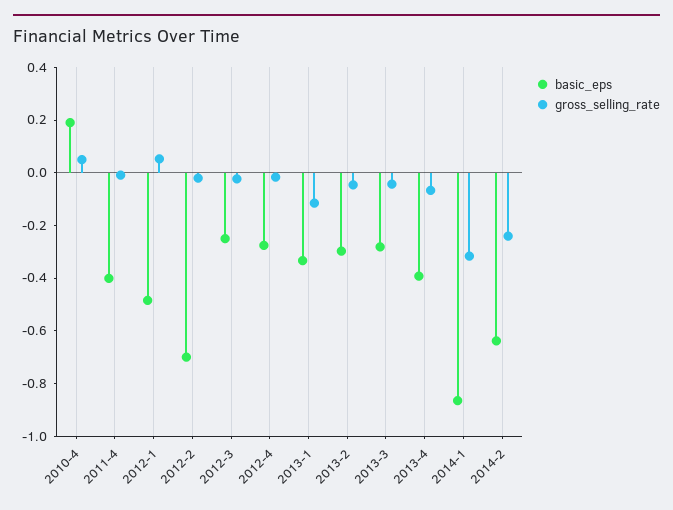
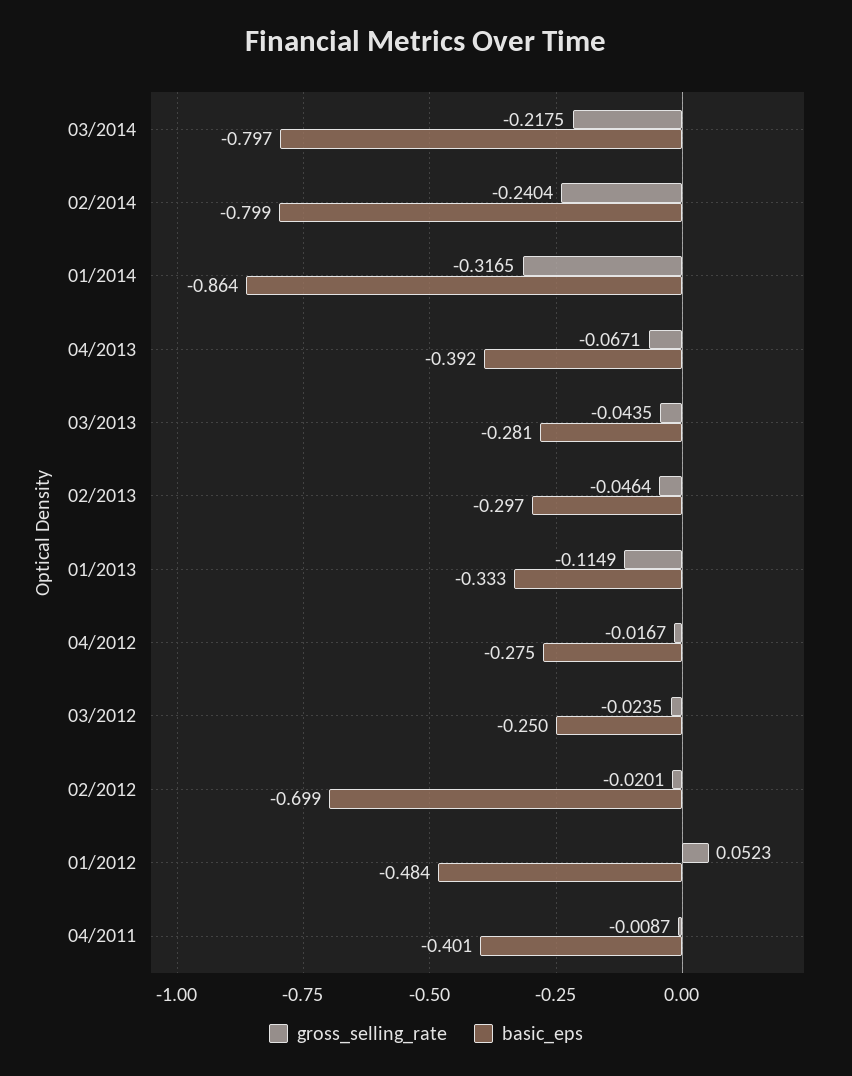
basic_eps, 2010-4: 0.2 -> none
gross_selling_rate, 2010-4: 0.05 -> none
basic_eps, 2014-2: -0.65 -> -0.799
gross_selling_rate, 03/2014: none -> -0.2175
basic_eps, 03/2014: none -> -0.797

